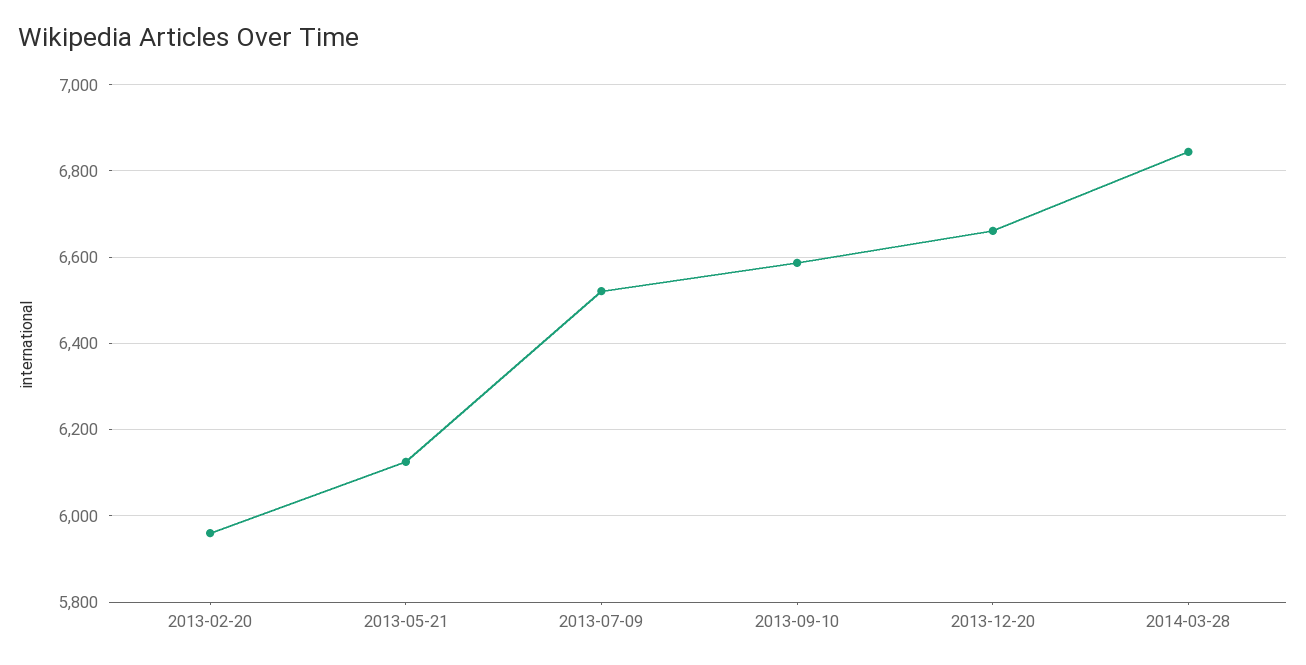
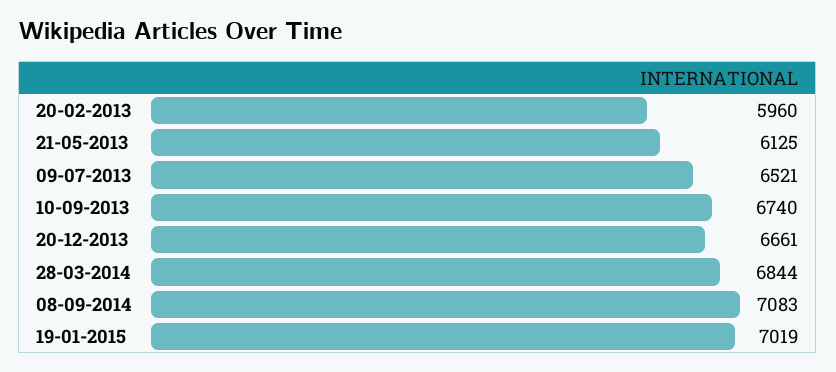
2013-09-10: 6580 -> 6740
08-09-2014: none -> 7083
19-01-2015: none -> 7019

